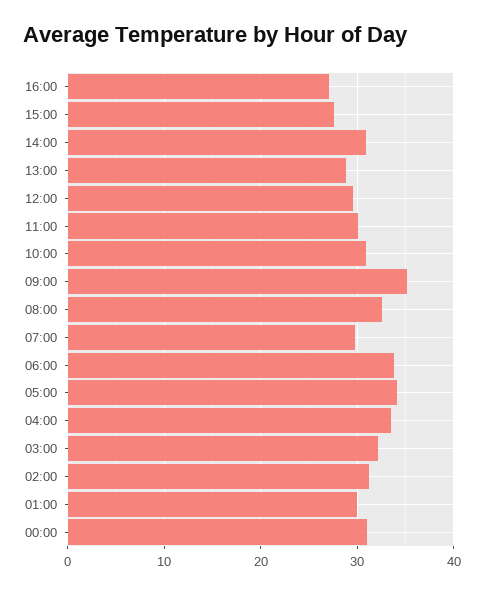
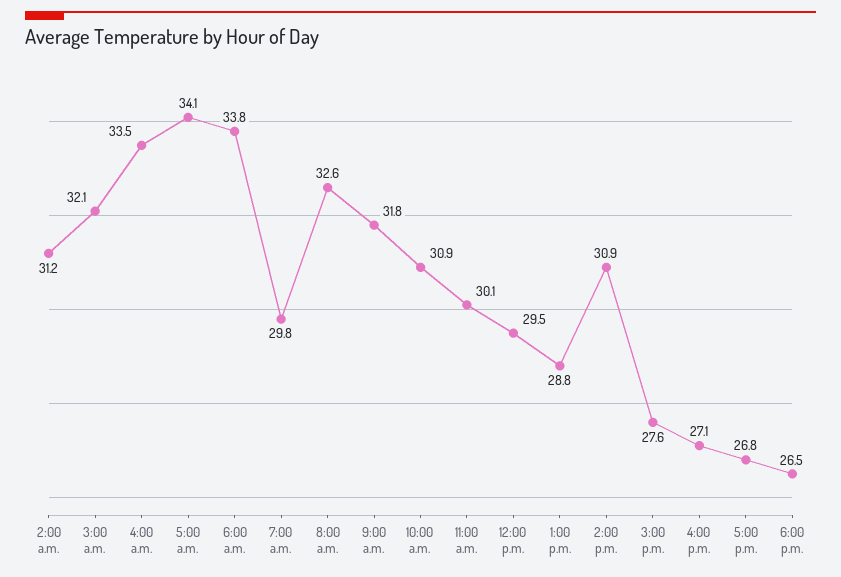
09:00: 35 -> 31.8
01:00: 30 -> none
00:00: 31 -> none
5:00 p.m.: none -> 26.8
6:00 p.m.: none -> 26.5

